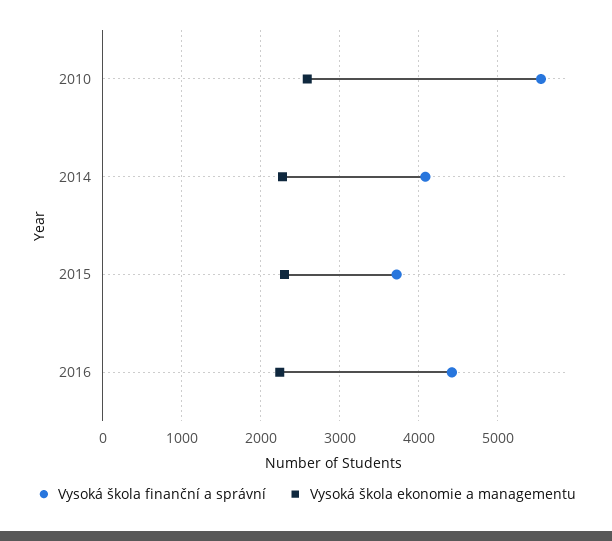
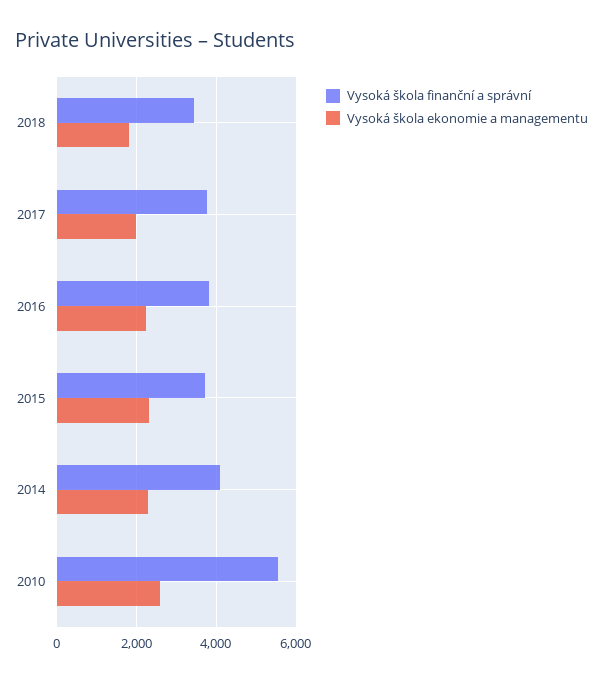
Vysoká škola finanční a správní, 2016: 4400 -> 3800
Vysoká škola finanční a správní, 2018: none -> 3400
Vysoká škola ekonomie a managementu, 2018: none -> 1800
Vysoká škola finanční a správní, 2017: none -> 3800
Vysoká škola ekonomie a managementu, 2017: none -> 2000

